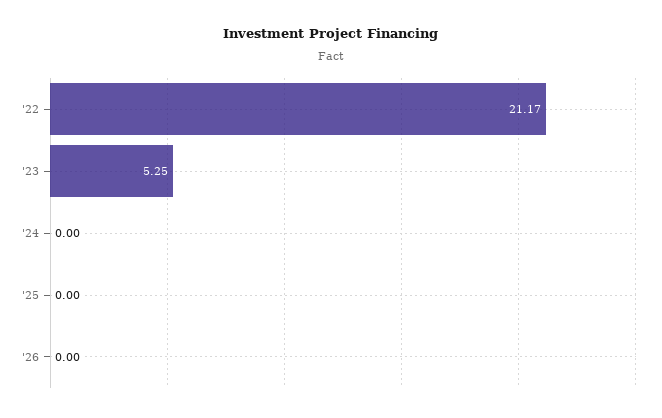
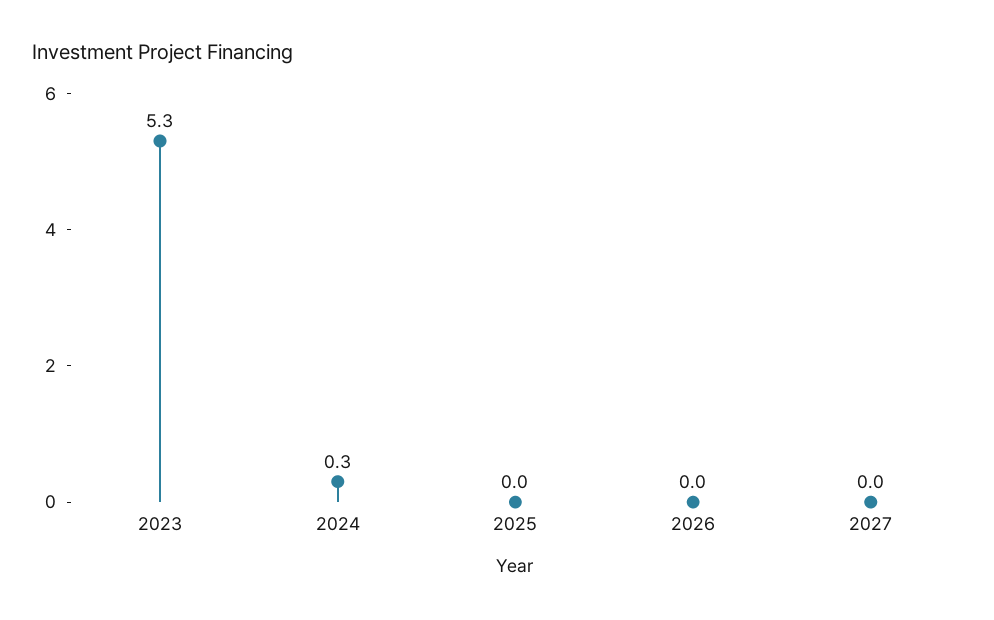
'22: 21.17 -> none
'24: 0 -> 0.3
2027: none -> 0

